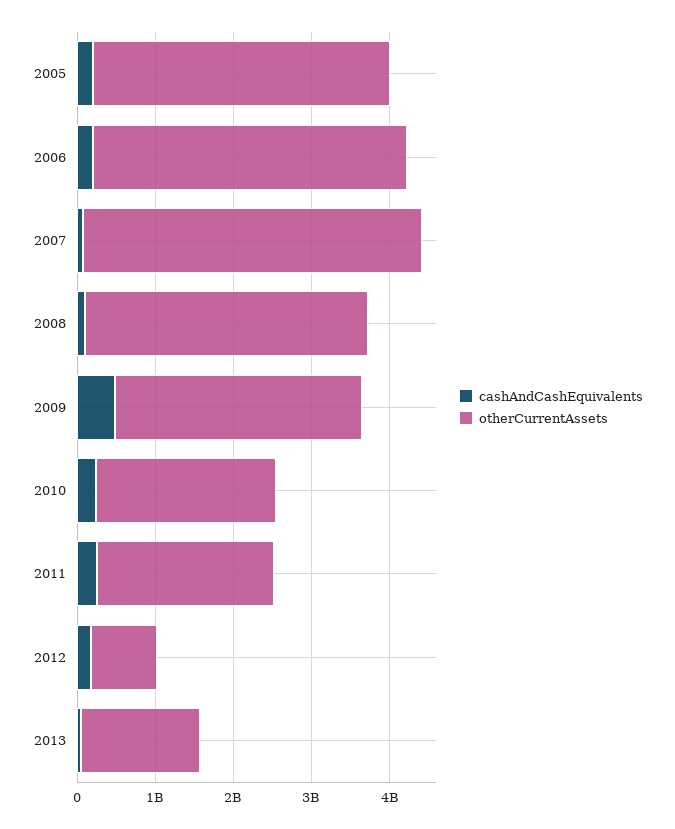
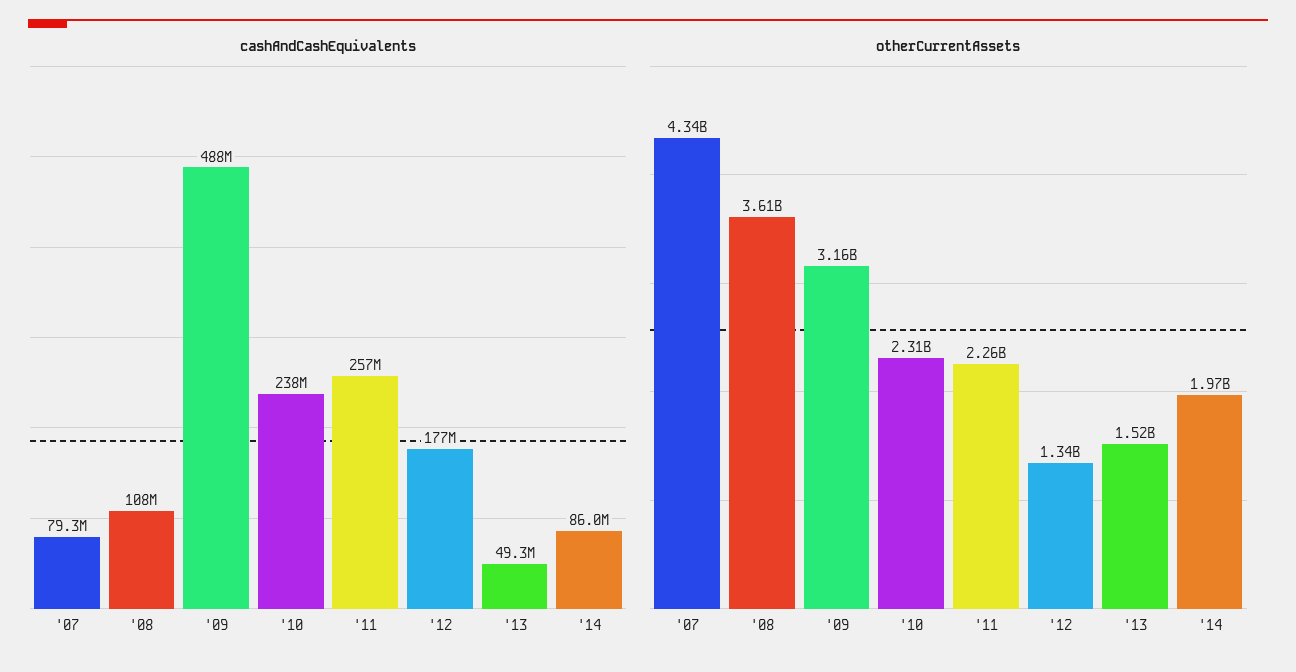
cashAndCashEquivalents, 2005: 200000000 -> none
otherCurrentAssets, 2005: 3800000000 -> none
cashAndCashEquivalents, 2006: 200000000 -> none
otherCurrentAssets, 2006: 4000000000 -> none
otherCurrentAssets, 2012: 800000000 -> 1340000000
cashAndCashEquivalents, '14: none -> 86000000
otherCurrentAssets, '14: none -> 1970000000

